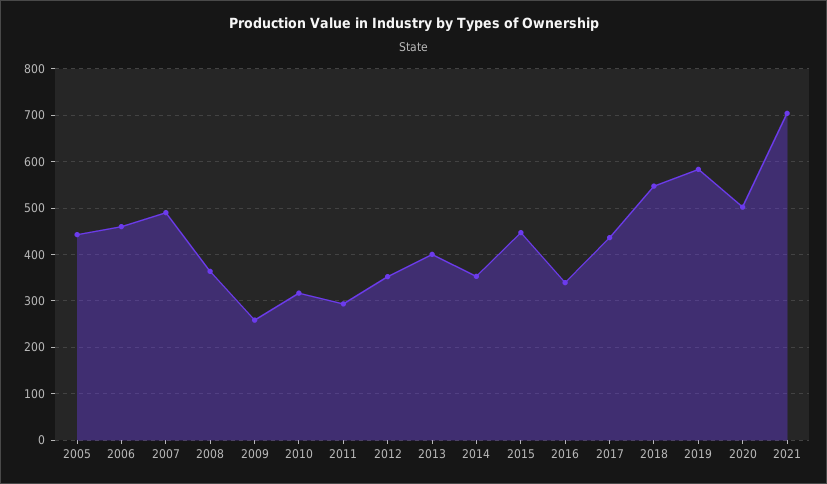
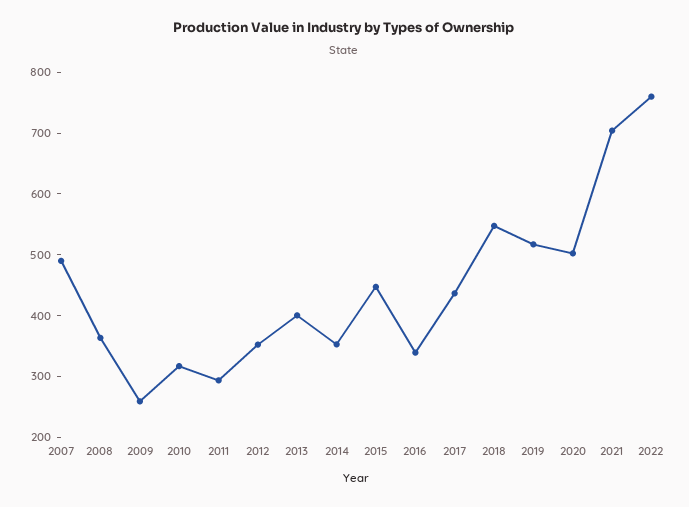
2005: 440 -> none
2006: 460 -> none
2019: 580 -> 520
2022: none -> 760

